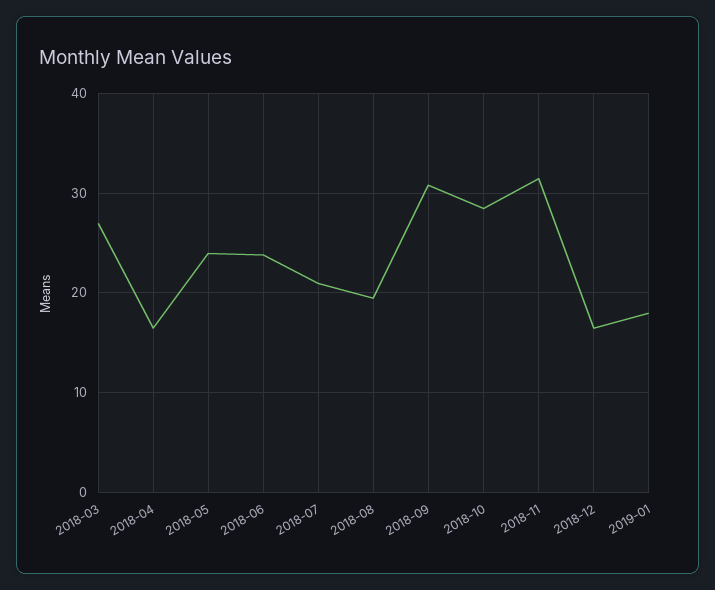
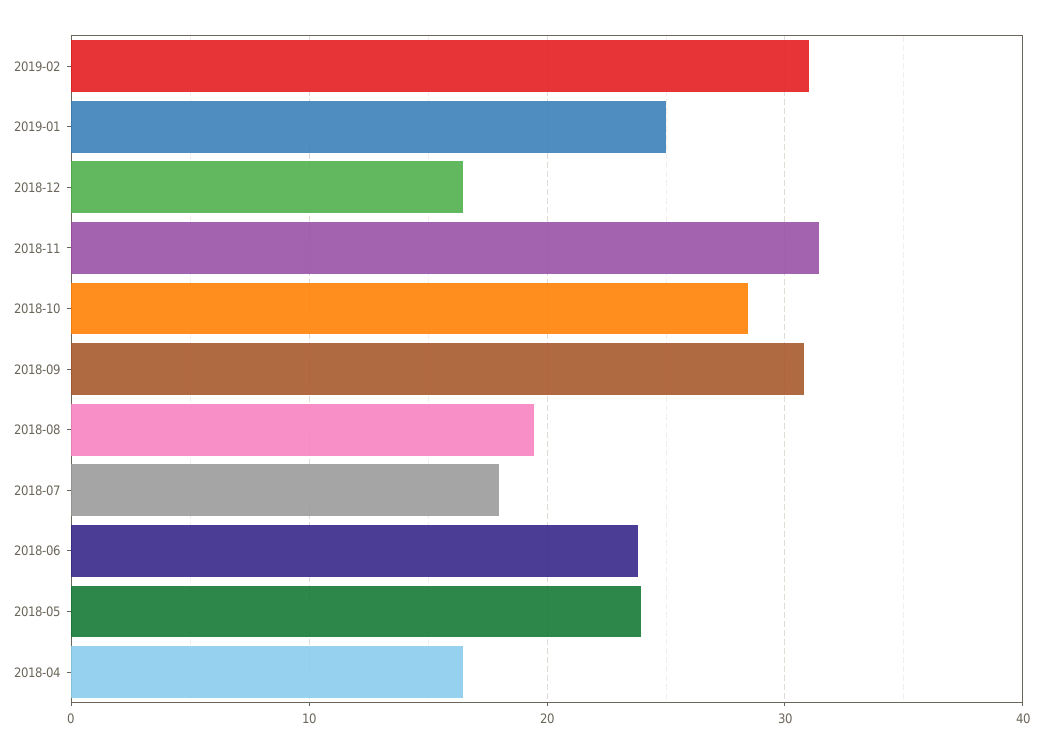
2018-03: 27 -> none
2018-07: 21 -> 18
2019-01: 18 -> 25
2019-02: none -> 31

